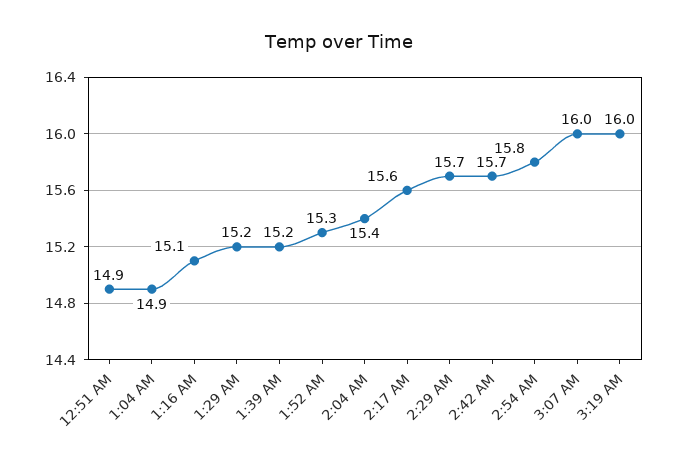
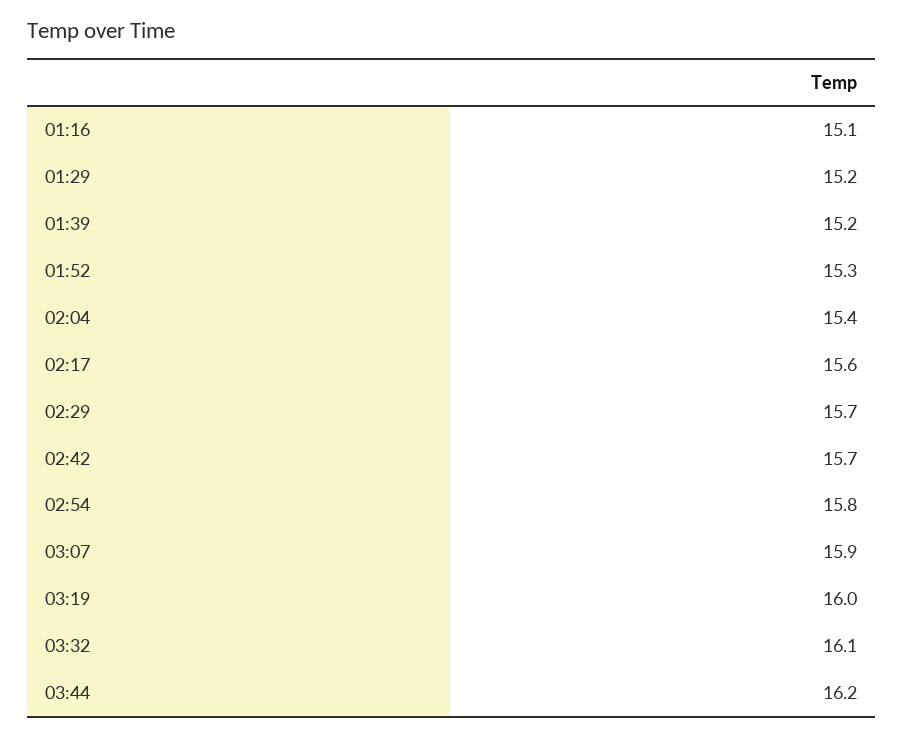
12:51 AM: 14.9 -> none
1:04 AM: 14.9 -> none
3:07 AM: 16 -> 15.9
03:32: none -> 16.1
03:44: none -> 16.2

